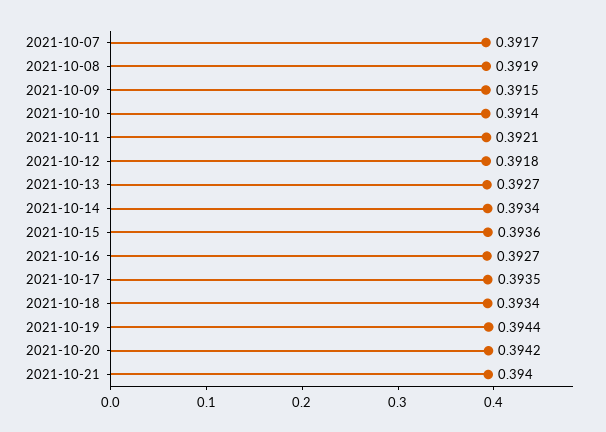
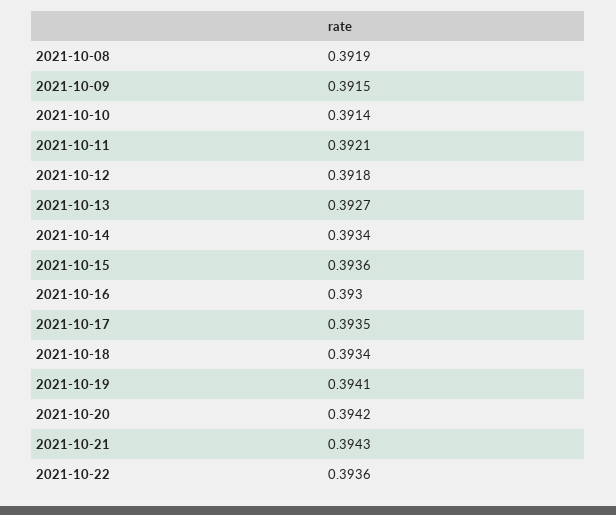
2021-10-07: 0.3917 -> none
2021-10-16: 0.3927 -> 0.393
2021-10-19: 0.3944 -> 0.3941
2021-10-21: 0.394 -> 0.3943
2021-10-22: none -> 0.3936

